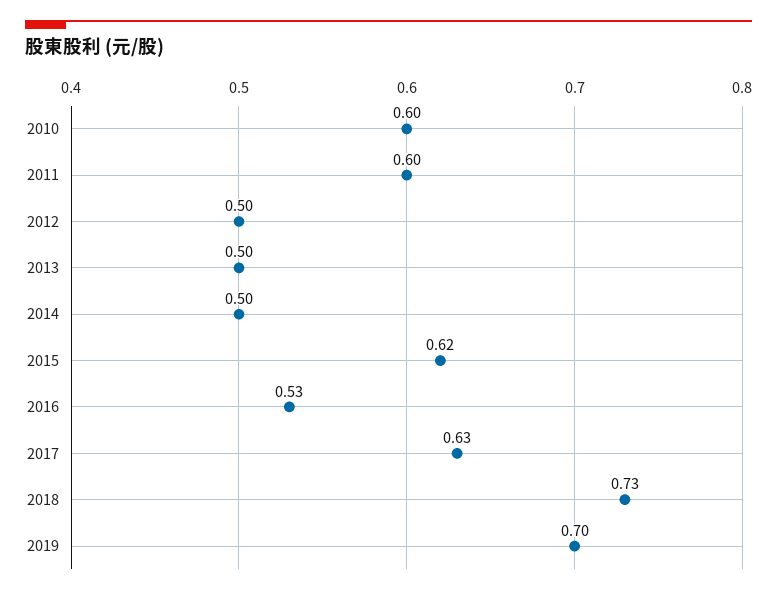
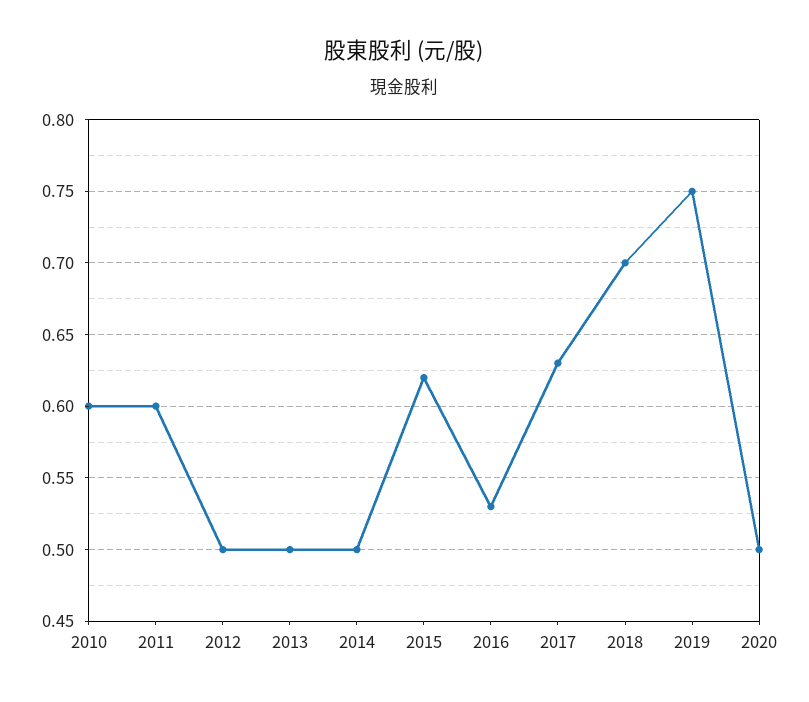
2018: 0.73 -> 0.7
2019: 0.7 -> 0.75
2020: none -> 0.5

